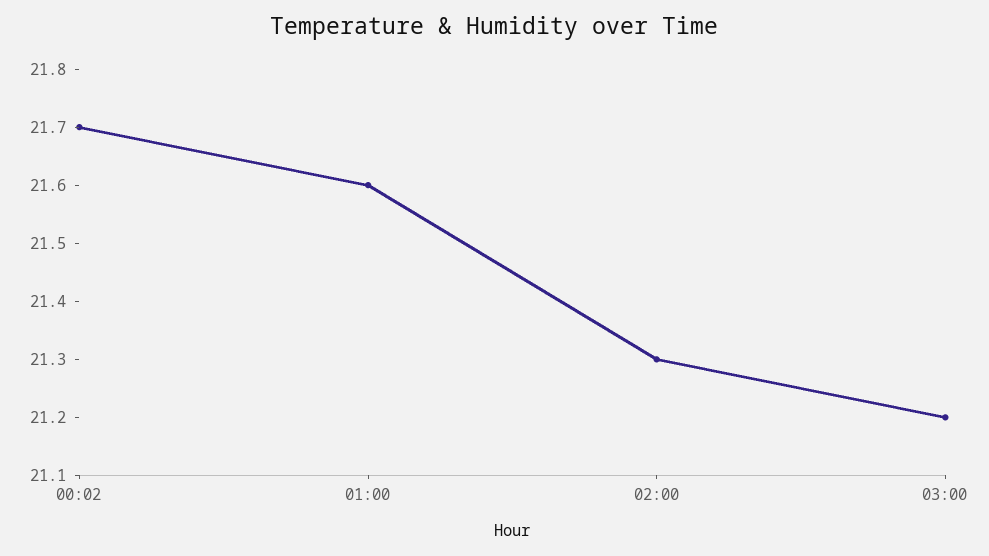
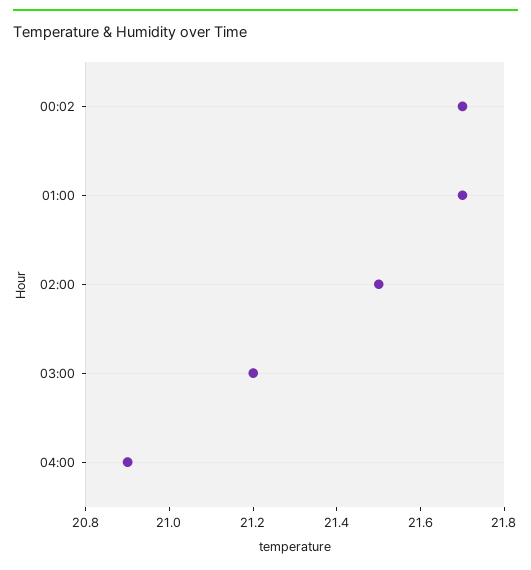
01:00: 21.6 -> 21.7
02:00: 21.3 -> 21.5
04:00: none -> 20.9

